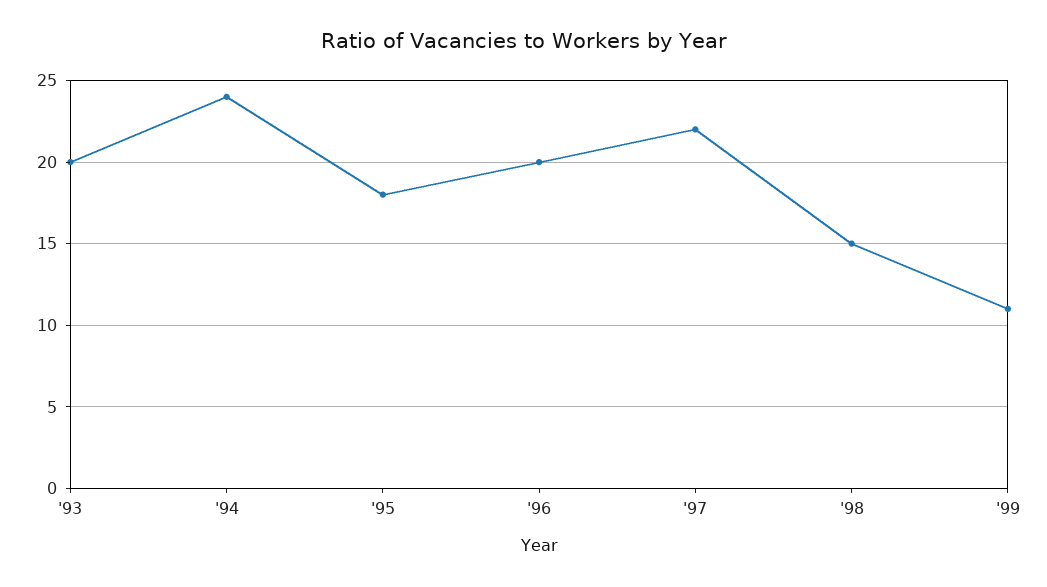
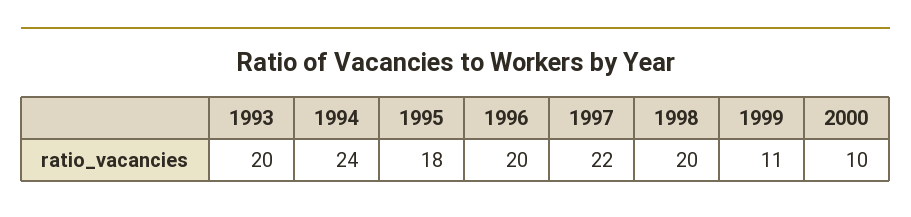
'98: 15 -> 20
2000: none -> 10

